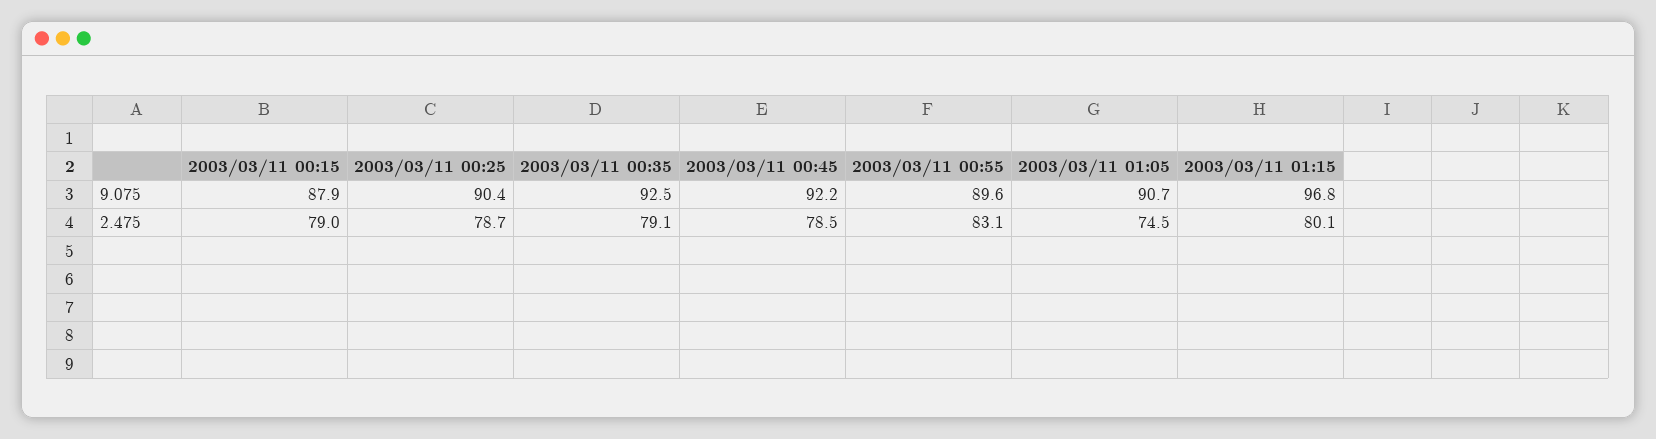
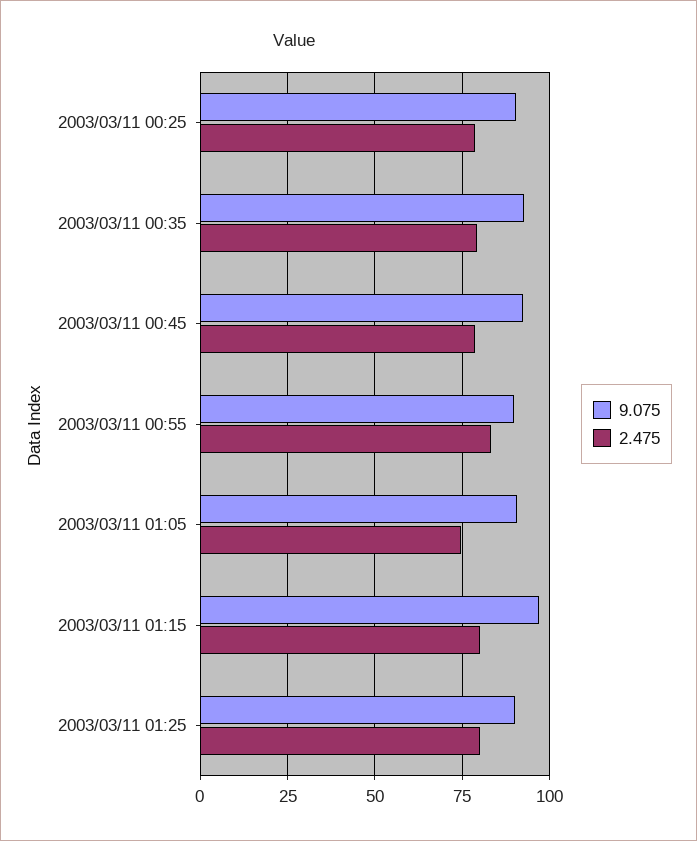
9.075, 2003/03/11 00:15: 87.9 -> none
2.475, 2003/03/11 00:15: 79 -> none
9.075, 2003/03/11 01:25: none -> 90
2.475, 2003/03/11 01:25: none -> 80

